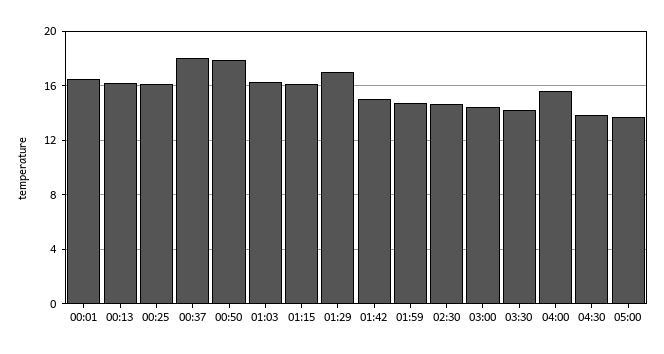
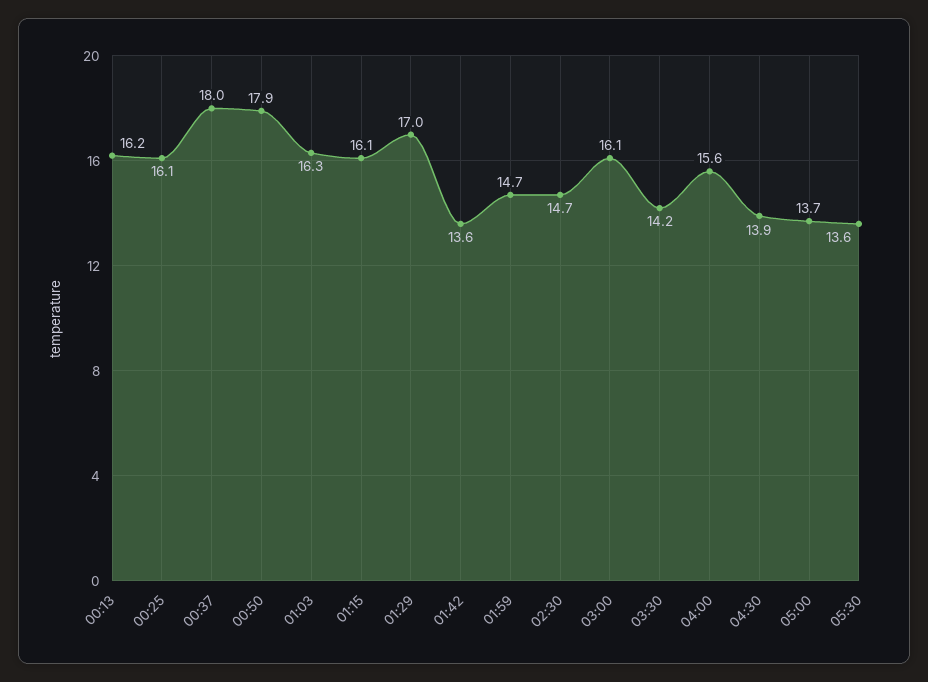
00:01: 16.5 -> none
01:42: 15 -> 13.6
03:00: 14.5 -> 16.1
05:30: none -> 13.6

